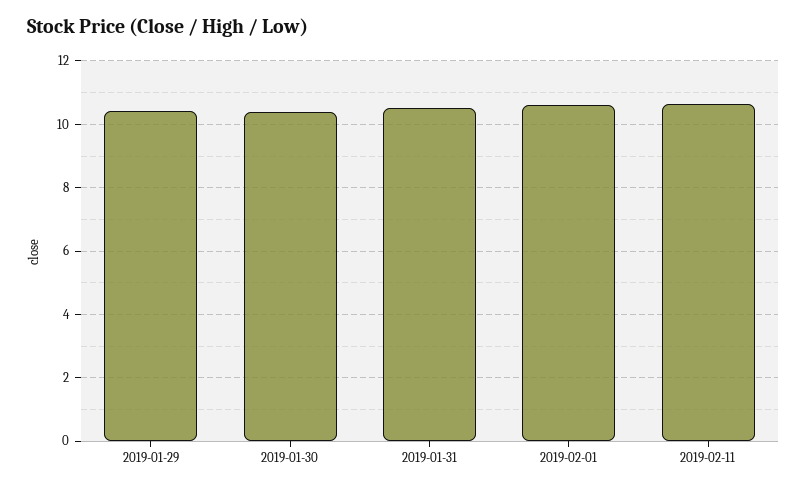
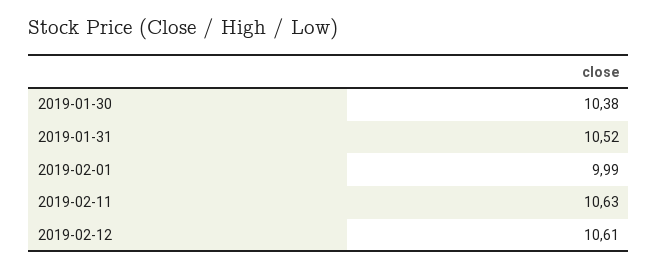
2019-01-29: 10.4 -> none
2019-02-01: 10.6 -> 9.99
2019-02-12: none -> 10.61

